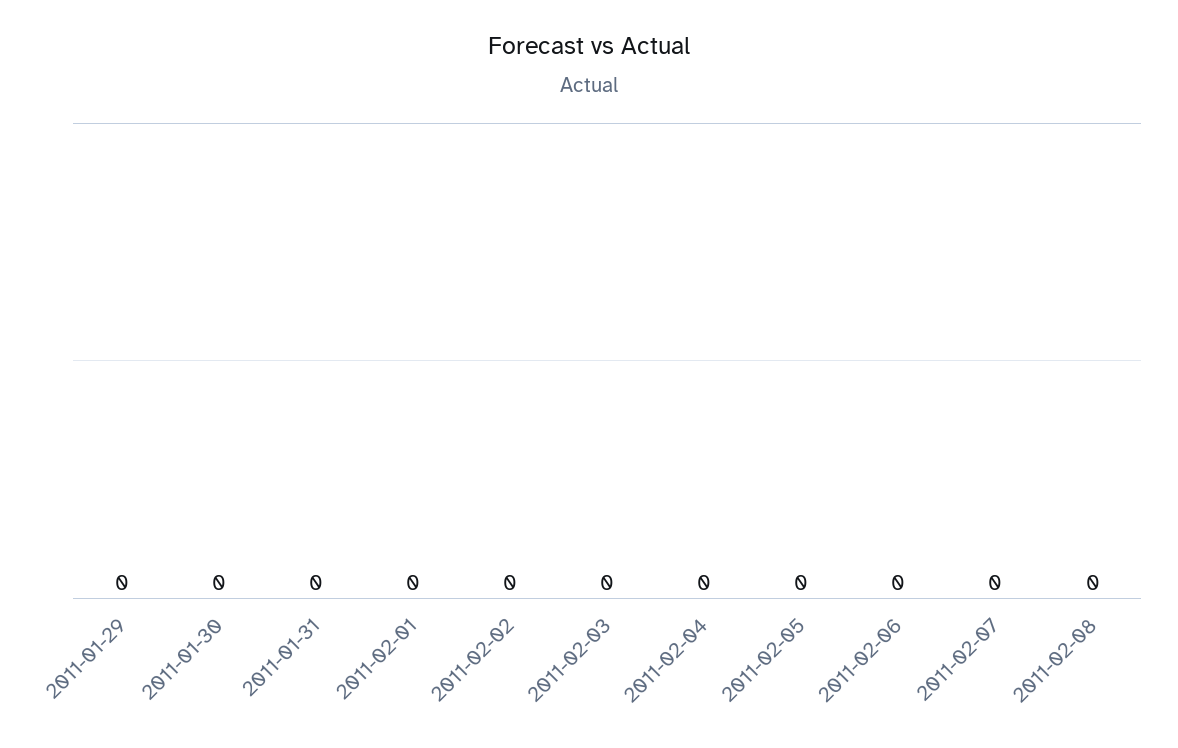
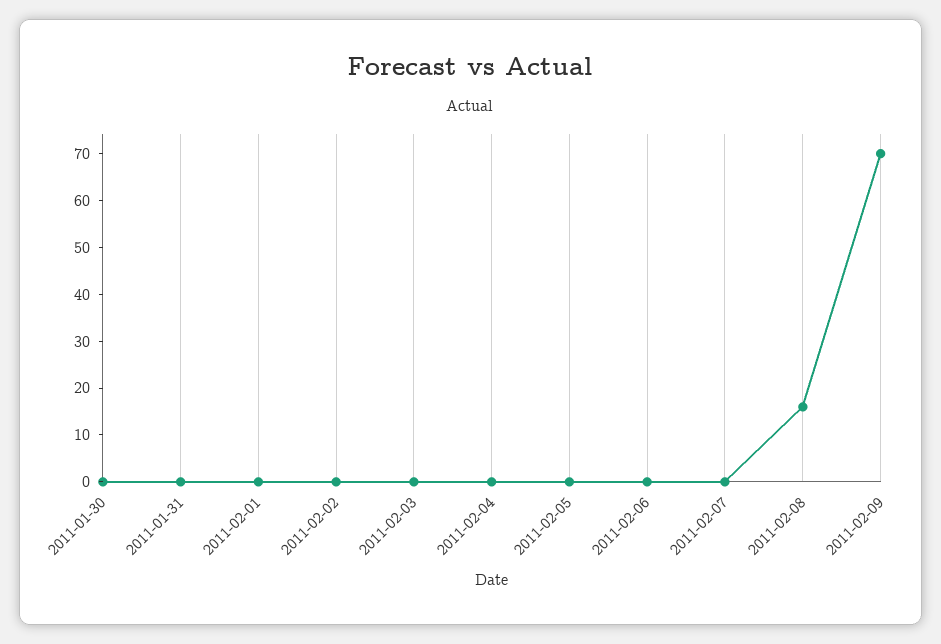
2011-01-29: 0 -> none
2011-02-08: 0 -> 15
2011-02-09: none -> 70

